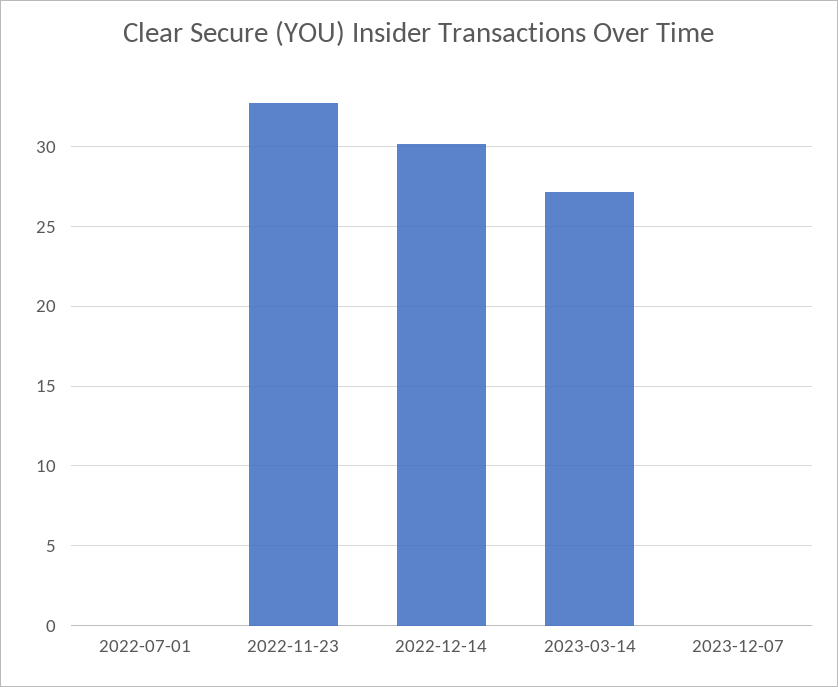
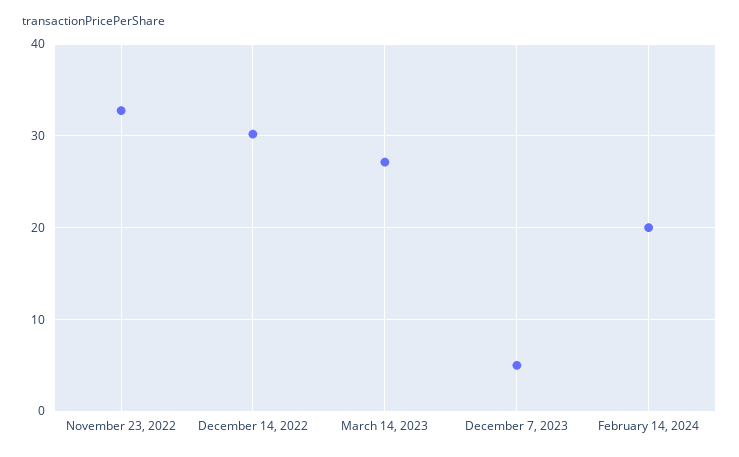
2022-07-01: 0 -> none
2023-12-07: 0 -> 5
February 14, 2024: none -> 20

